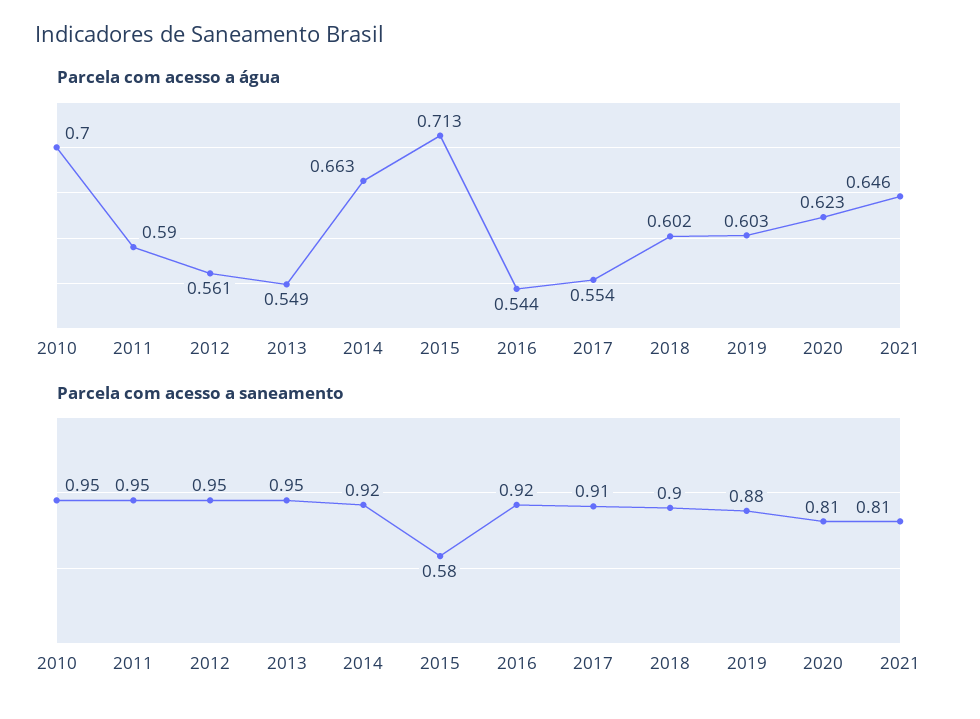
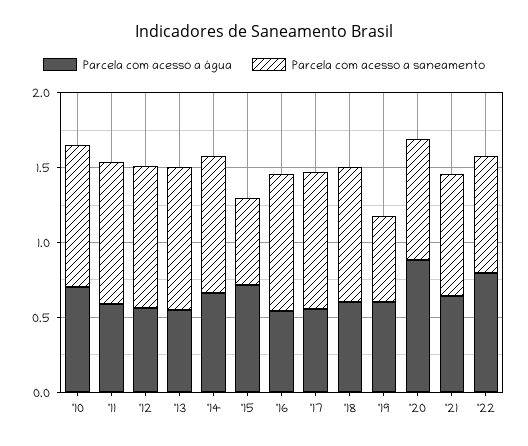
Parcela com acesso a água, 2020: 0.623 -> 0.9
Parcela com acesso a saneamento, 2019: 0.88 -> 0.6
Parcela com acesso a água, '22: none -> 0.8
Parcela com acesso a saneamento, '22: none -> 0.8

